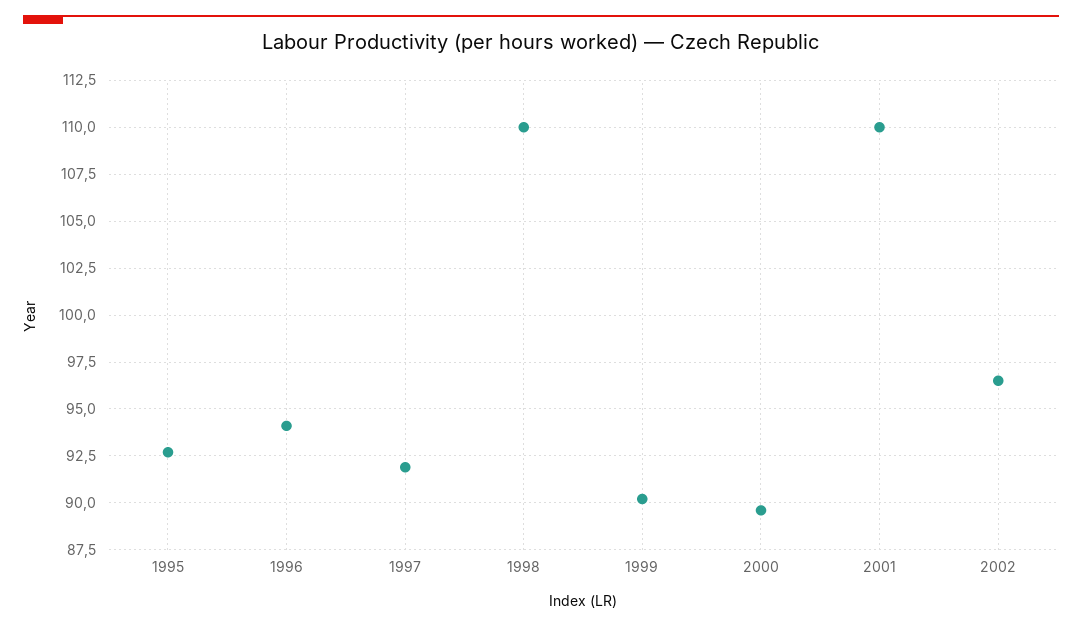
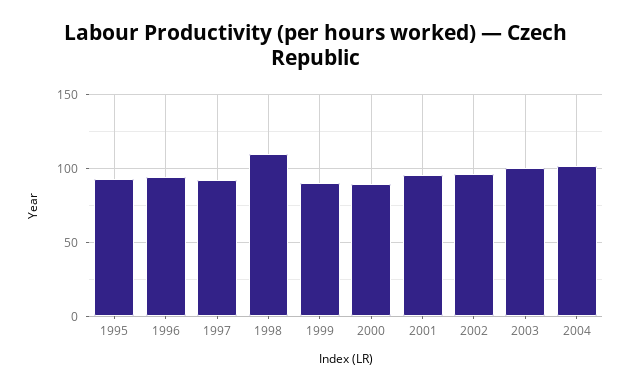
2001: 110 -> 95
2003: none -> 100
2004: none -> 100

